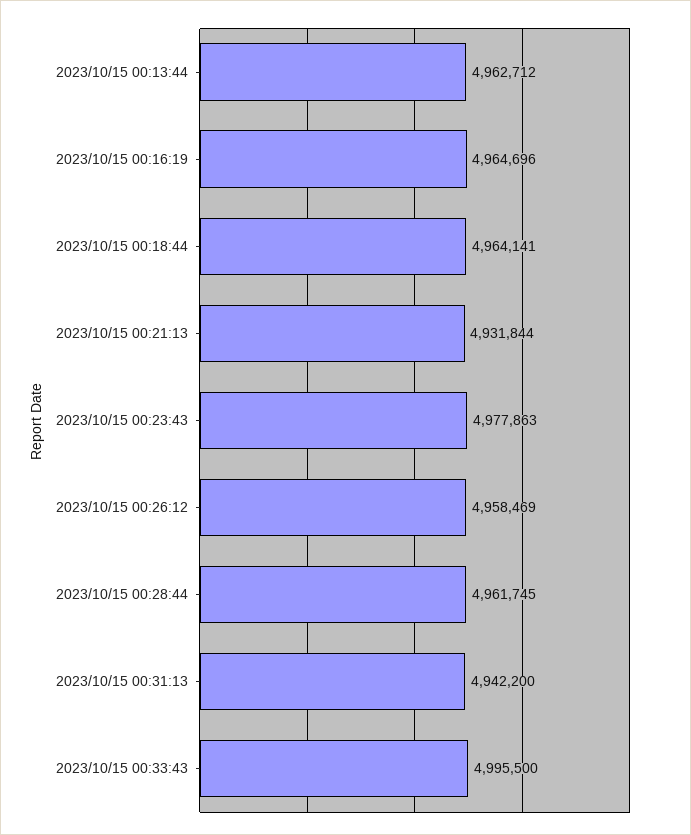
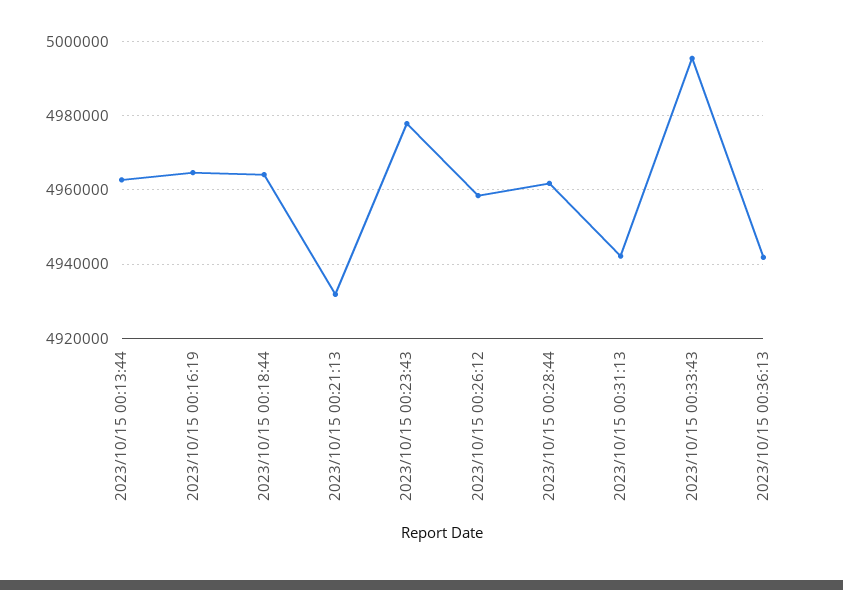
2023/10/15 00:36:13: none -> 4942000

